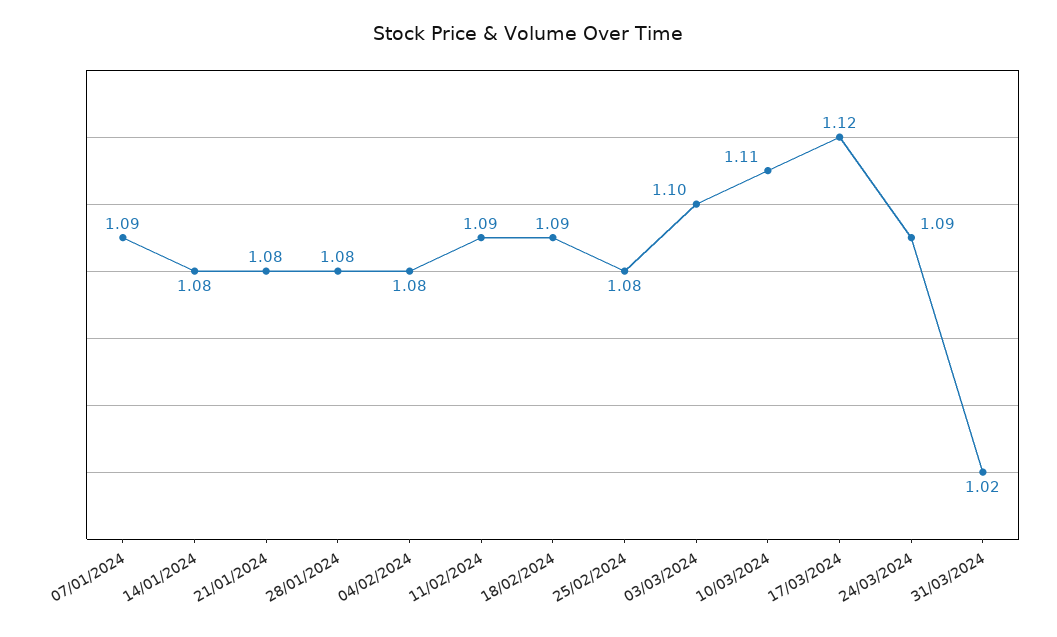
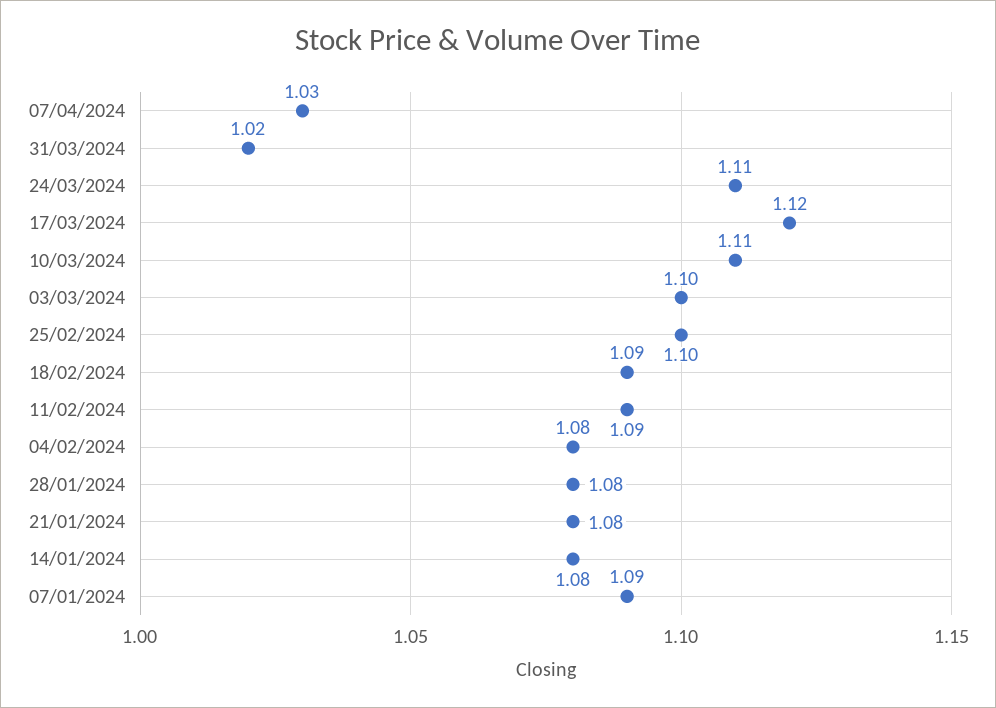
25/02/2024: 1.08 -> 1.1
24/03/2024: 1.09 -> 1.11
07/04/2024: none -> 1.03

